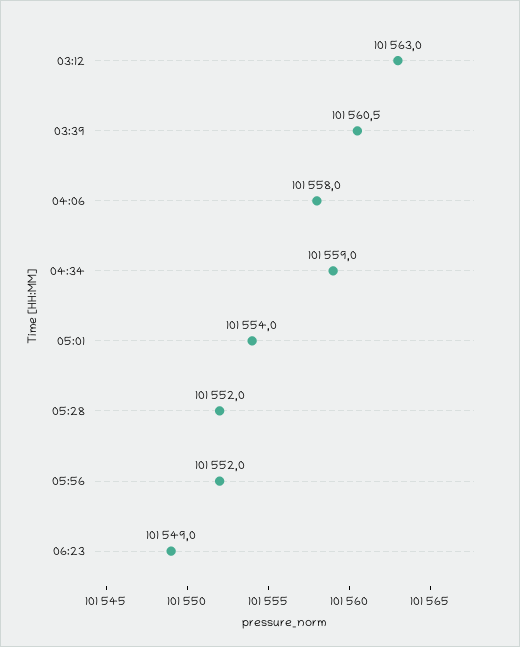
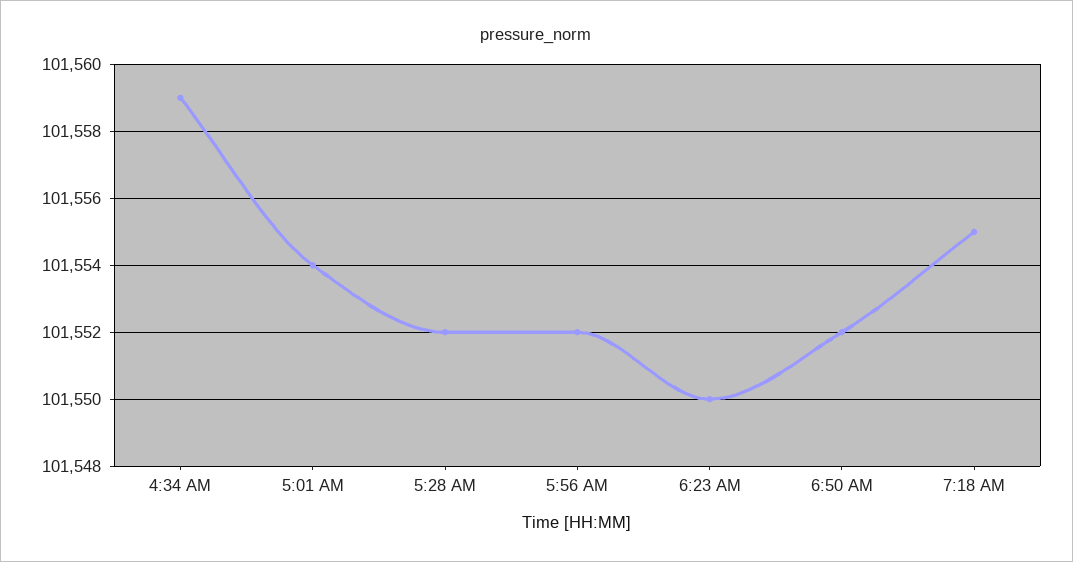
03:12: 101563 -> none
03:39: 101560.5 -> none
04:06: 101558 -> none
06:23: 101549 -> 101550
6:50 AM: none -> 101552
7:18 AM: none -> 101555

